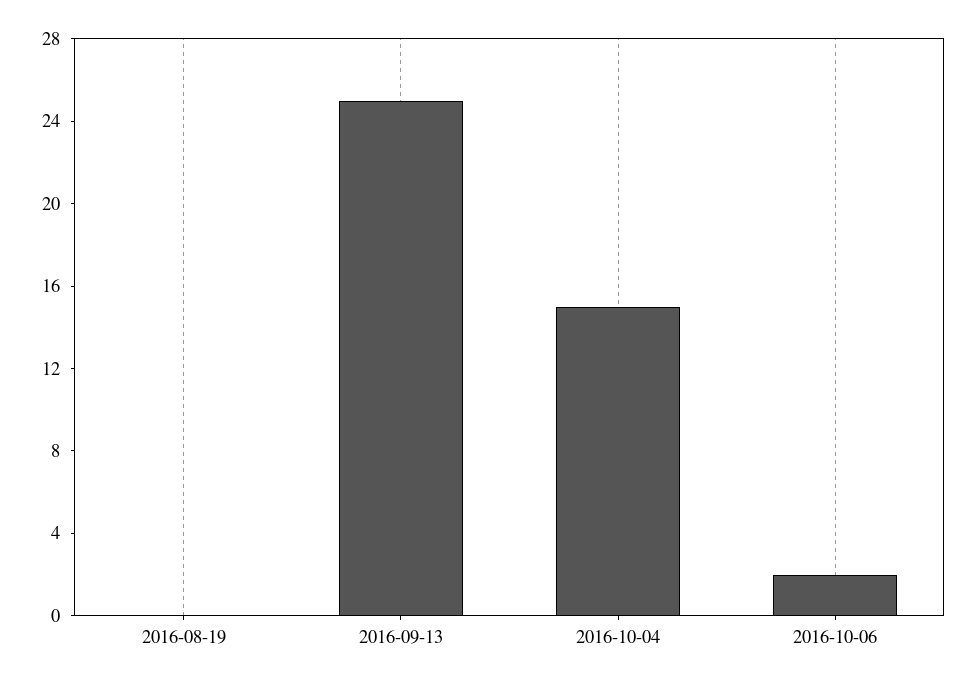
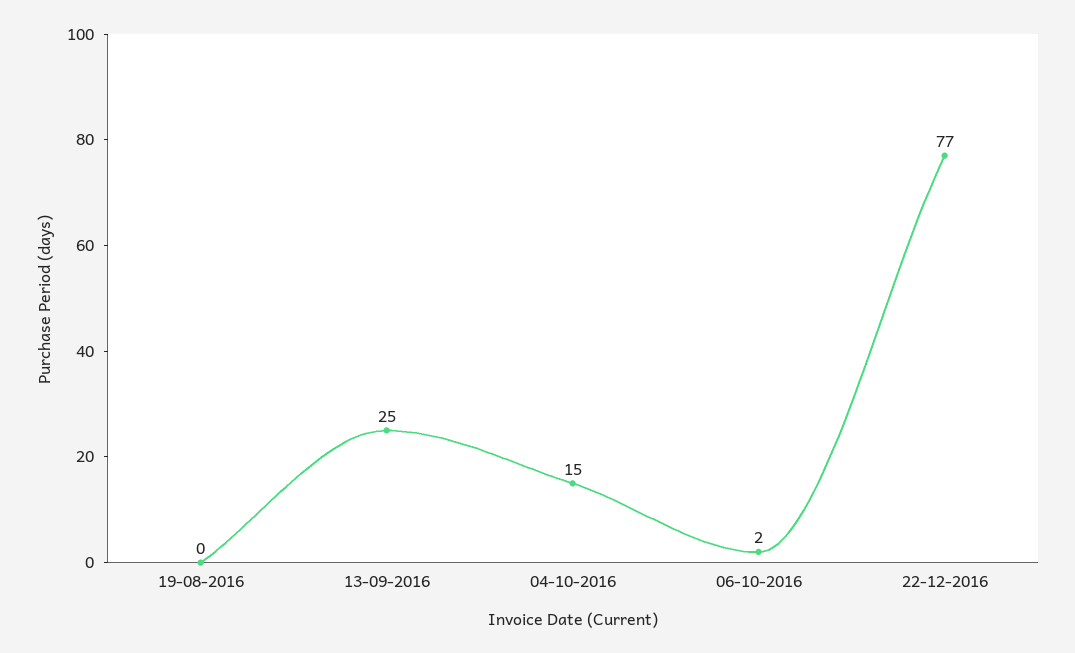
22-12-2016: none -> 77

